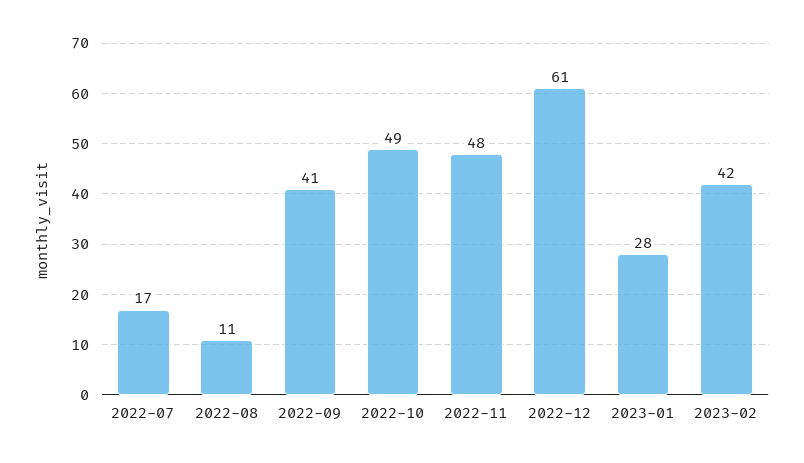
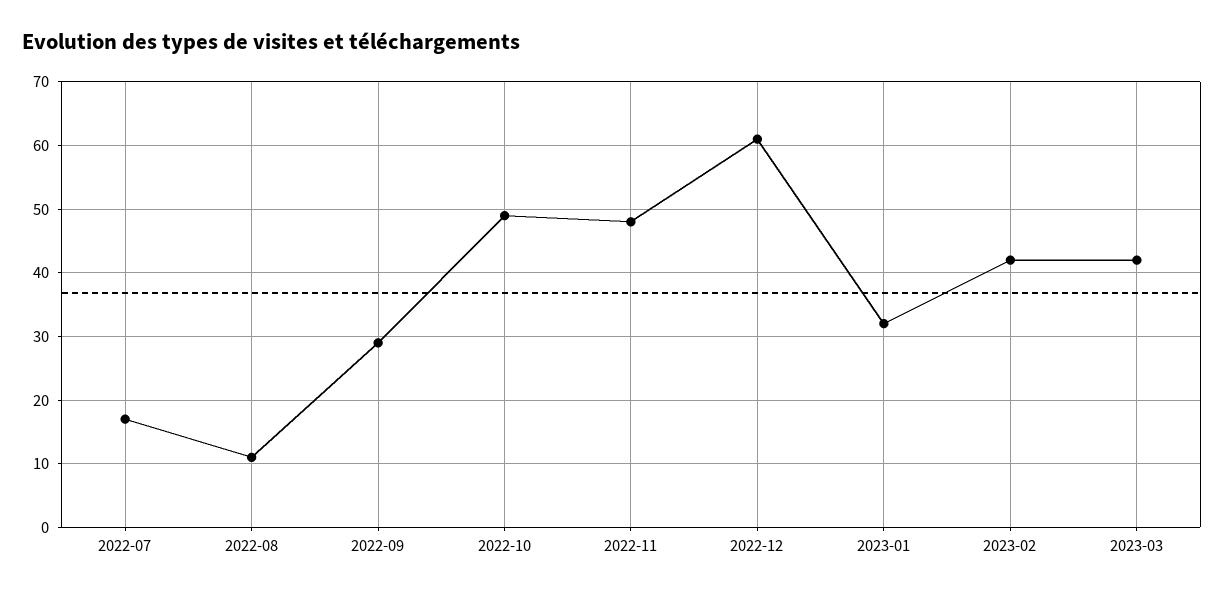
2022-09: 41 -> 29
2023-01: 28 -> 32
2023-03: none -> 42

